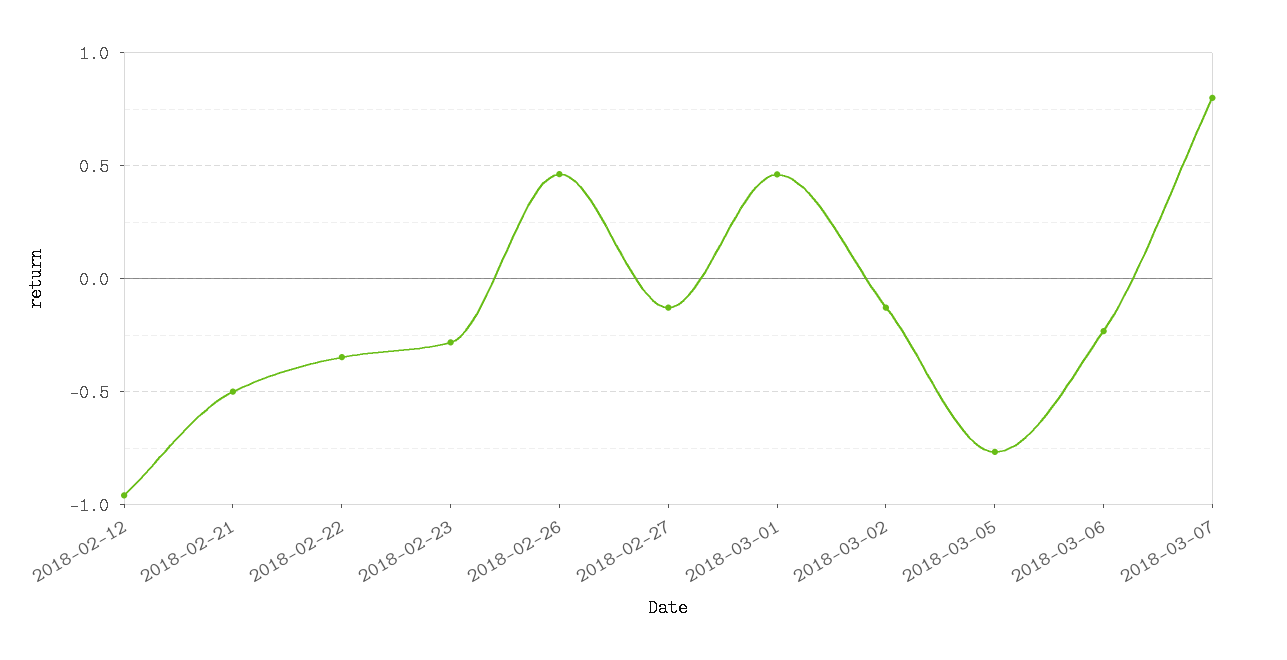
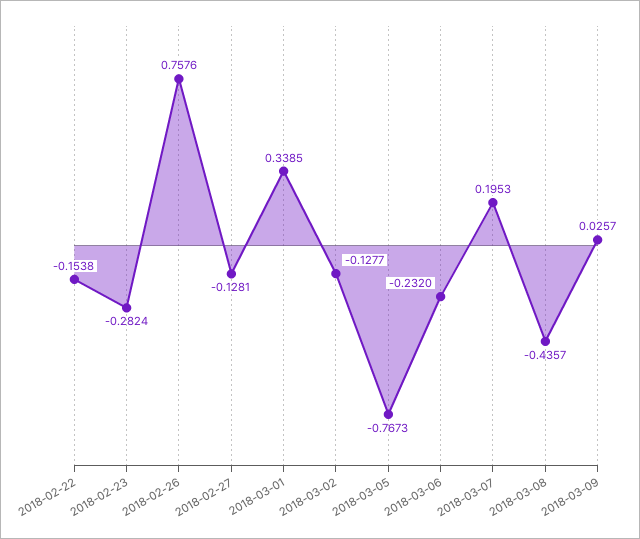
2018-02-12: -0.95 -> none
2018-02-21: -0.5 -> none
2018-02-22: -0.35 -> -0.1538
2018-02-26: 0.45 -> 0.7576
2018-03-01: 0.45 -> 0.3385
2018-03-07: 0.8 -> 0.1953
2018-03-08: none -> -0.4357
2018-03-09: none -> 0.0257

